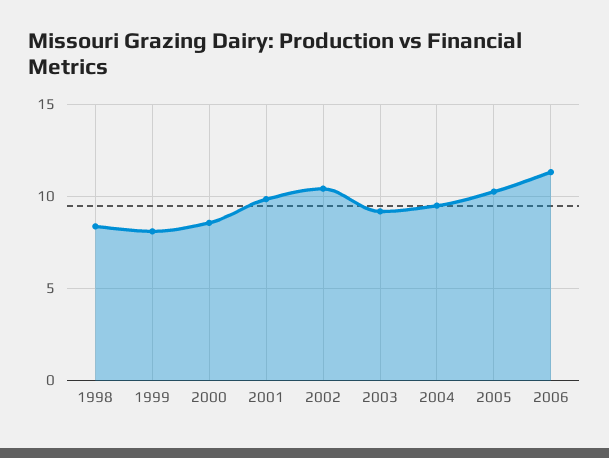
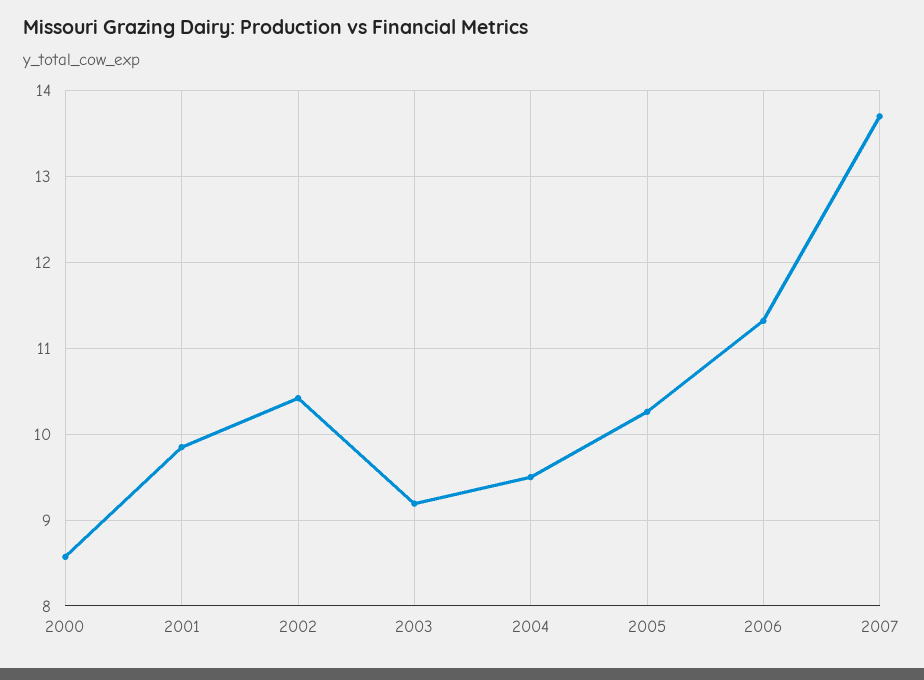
1998: 8.5 -> none
1999: 8 -> none
2007: none -> 13.7

